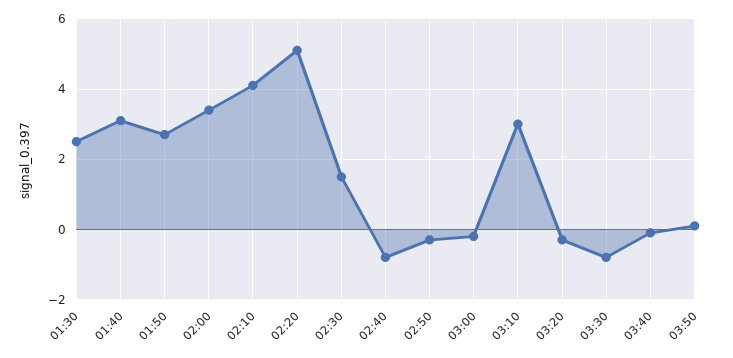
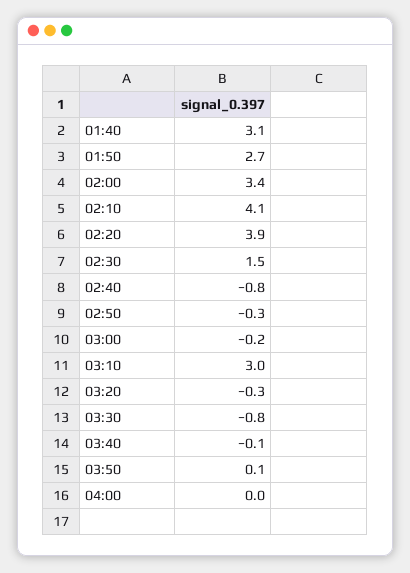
01:30: 2.5 -> none
02:20: 5 -> 3.9
04:00: none -> 0

